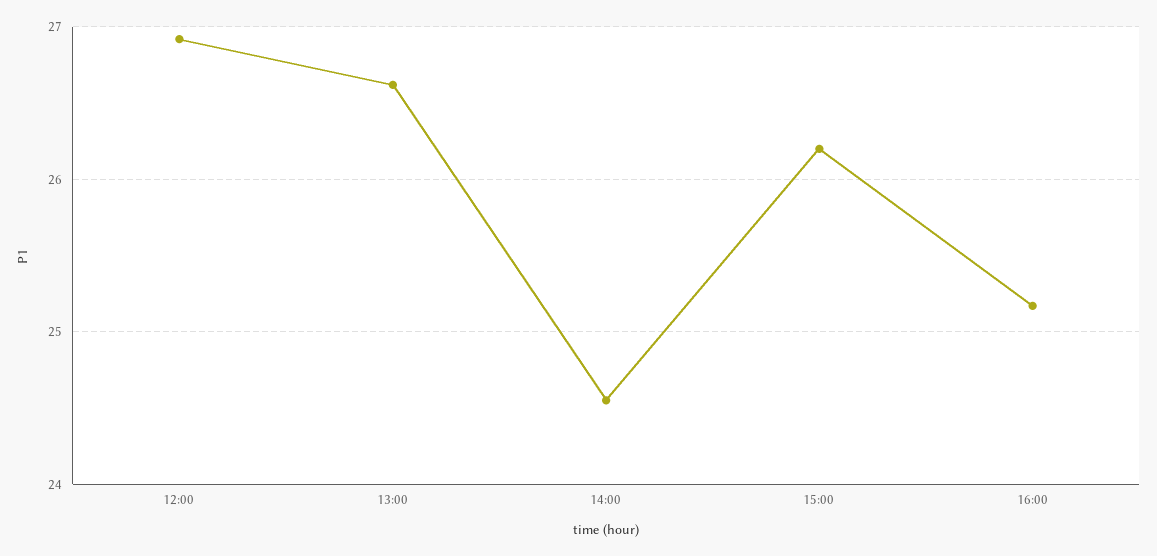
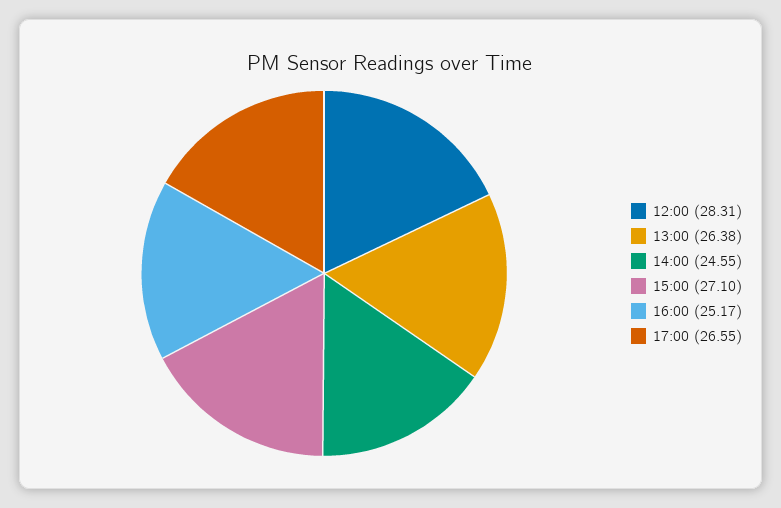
12:00: 26.9 -> 28.31
13:00: 26.6 -> 26.38
15:00: 26.2 -> 27.1
17:00: none -> 26.55

